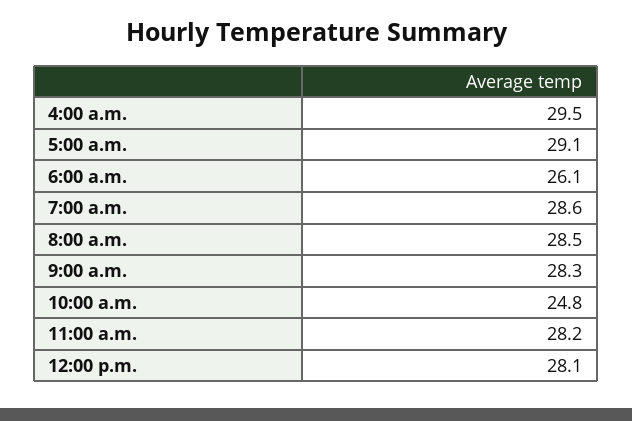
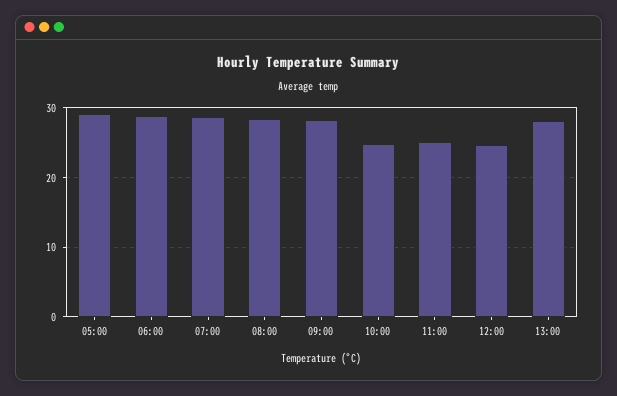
4:00 a.m.: 29.5 -> none
6:00 a.m.: 26.1 -> 29
11:00 a.m.: 28.2 -> 25
12:00 p.m.: 28.1 -> 25
13:00: none -> 28

